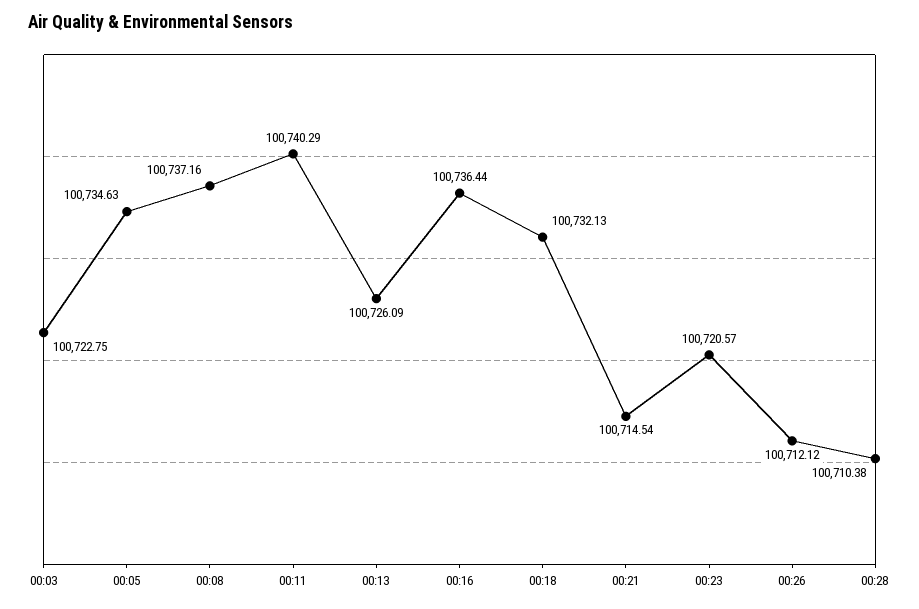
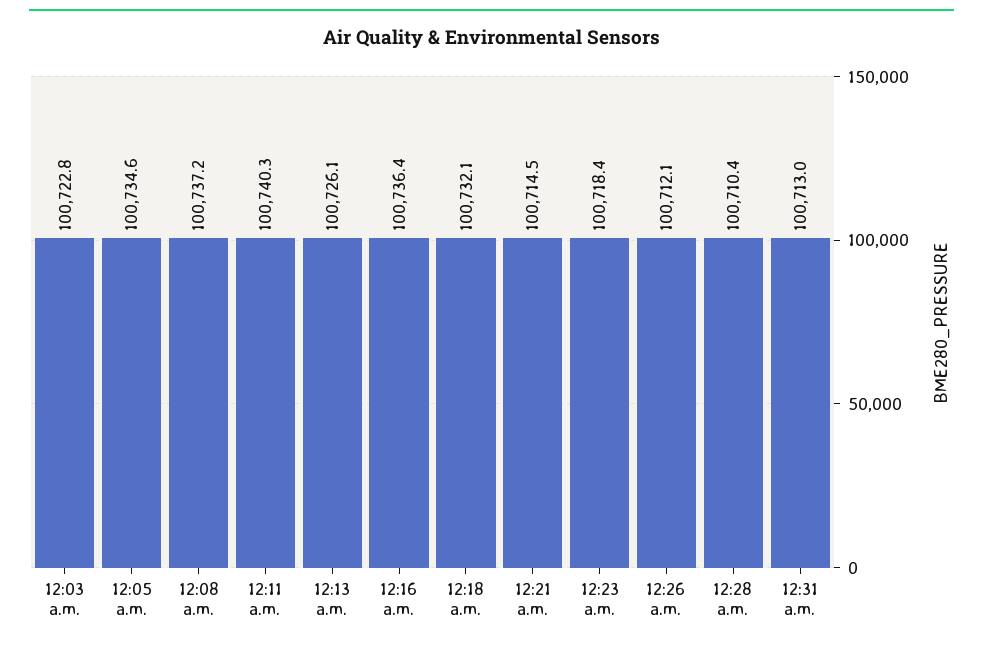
00:23: 100720.57 -> 100718.4
12:31 a.m.: none -> 100713

